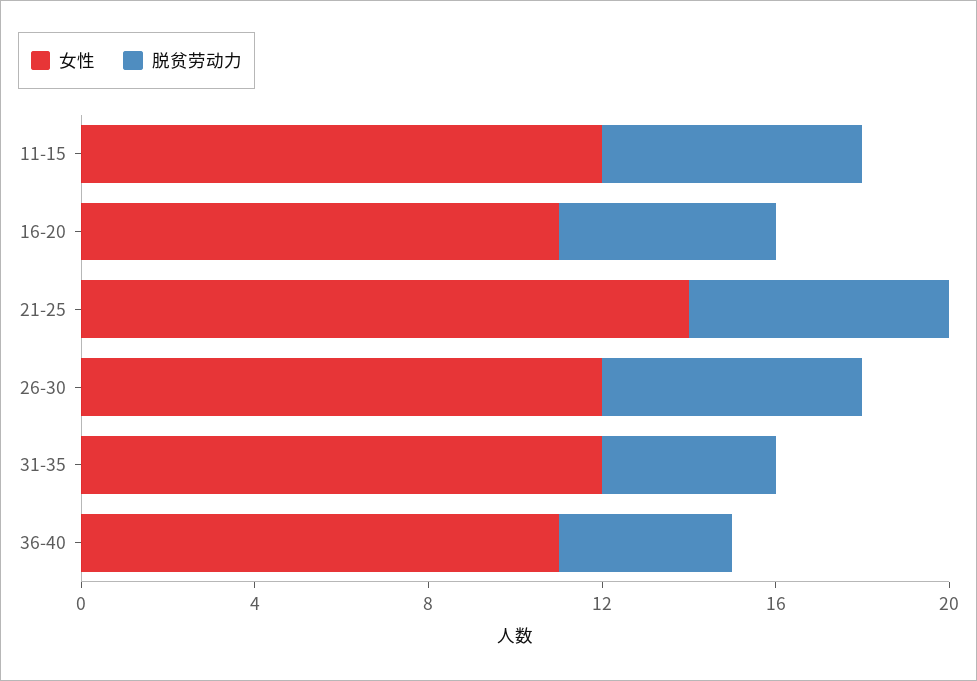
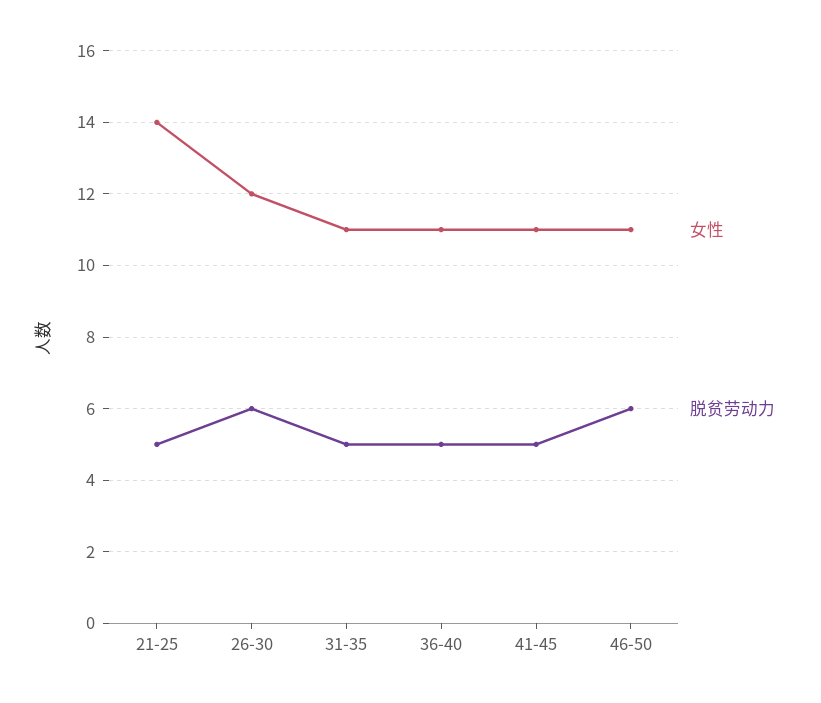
女性, 11-15: 12 -> none
脱贫劳动力, 11-15: 6 -> none
女性, 16-20: 11 -> none
脱贫劳动力, 16-20: 5 -> none
脱贫劳动力, 21-25: 6 -> 5
女性, 31-35: 12 -> 11
脱贫劳动力, 31-35: 4 -> 5
脱贫劳动力, 36-40: 4 -> 5
女性, 41-45: none -> 11
脱贫劳动力, 41-45: none -> 5
女性, 46-50: none -> 11
脱贫劳动力, 46-50: none -> 6

